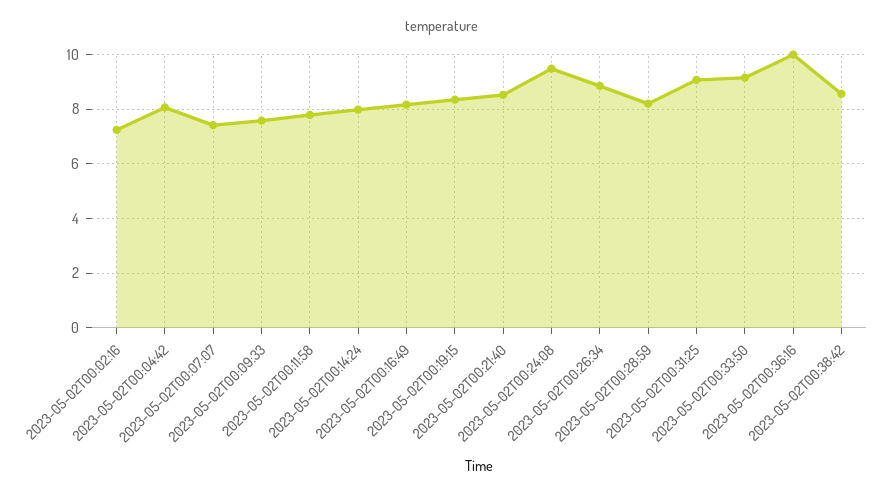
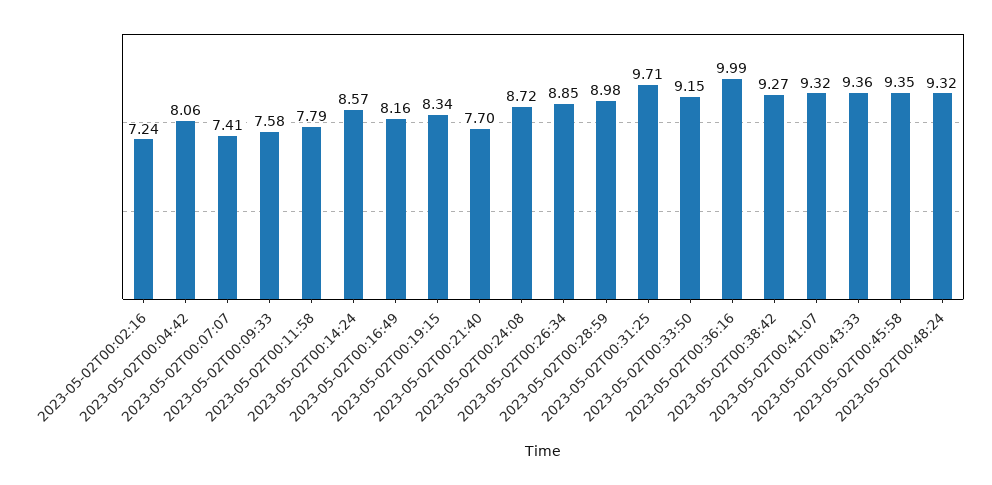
2023-05-02T00:14:24: 8 -> 8.57
2023-05-02T00:21:40: 8.5 -> 7.7
2023-05-02T00:24:08: 9.5 -> 8.72
2023-05-02T00:28:59: 8.25 -> 8.98
2023-05-02T00:31:25: 9 -> 9.71
2023-05-02T00:38:42: 8.5 -> 9.27
2023-05-02T00:41:07: none -> 9.32
2023-05-02T00:43:33: none -> 9.36
2023-05-02T00:45:58: none -> 9.35
2023-05-02T00:48:24: none -> 9.32

